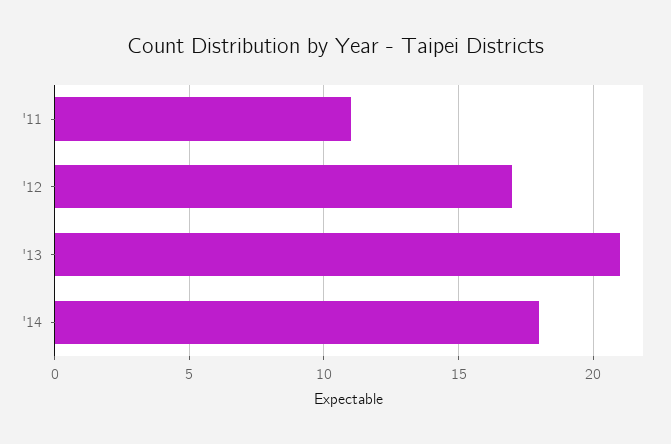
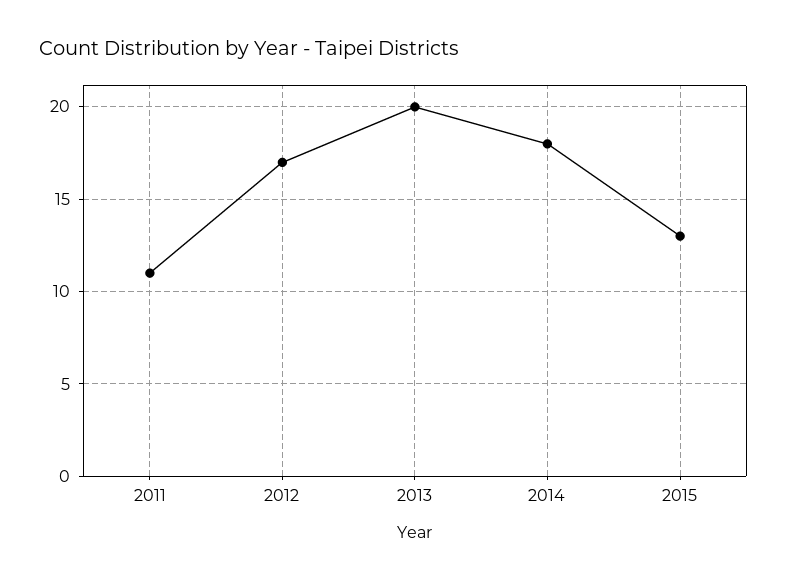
'13: 21 -> 20
2015: none -> 13

